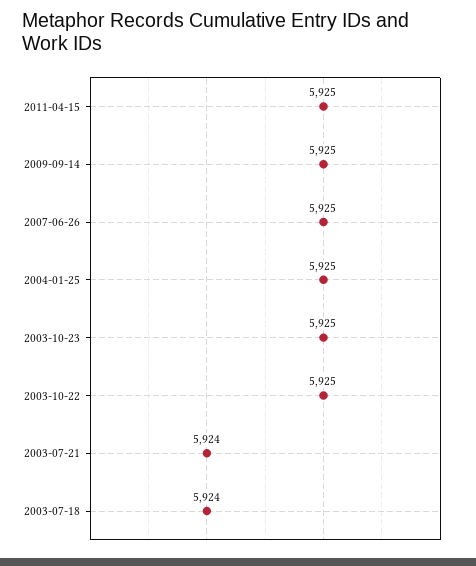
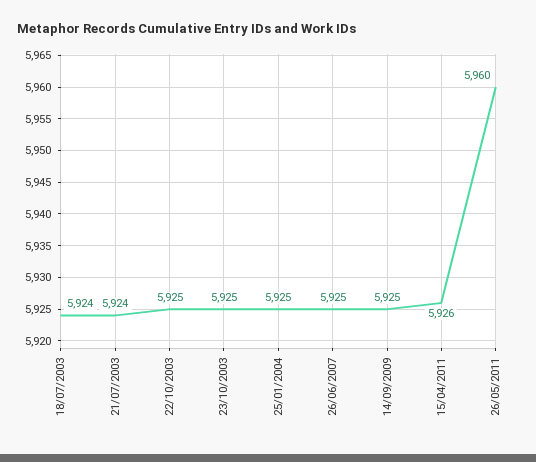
2011-04-15: 5925 -> 5926
26/05/2011: none -> 5960

